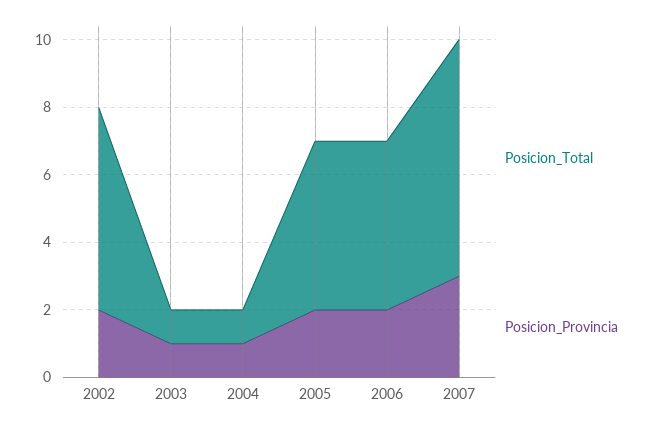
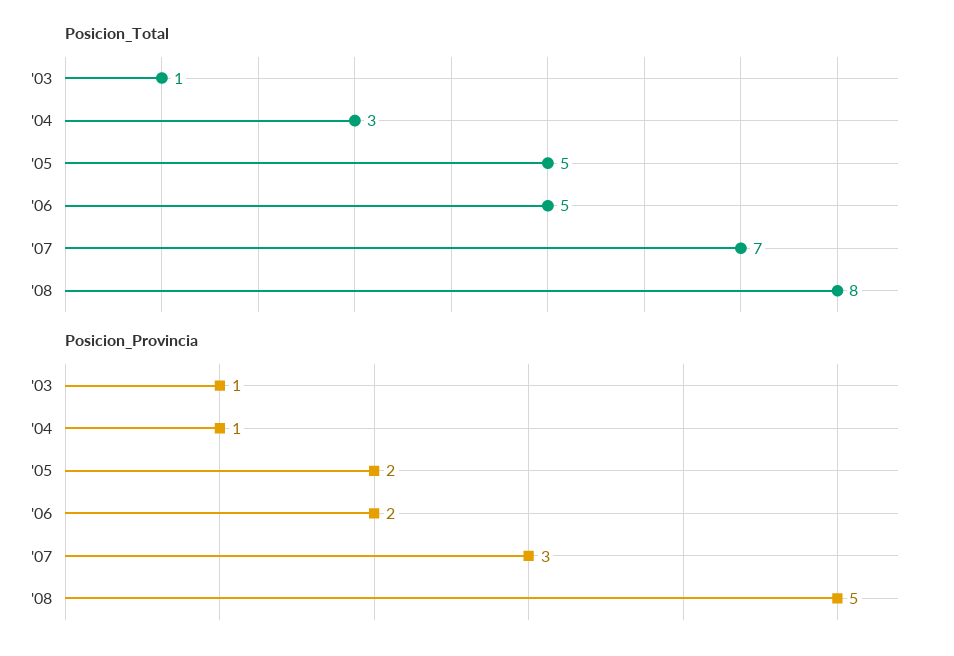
Posicion_Total, 2002: 6 -> none
Posicion_Provincia, 2002: 2 -> none
Posicion_Total, 2004: 1 -> 3
Posicion_Total, '08: none -> 8
Posicion_Provincia, '08: none -> 5

